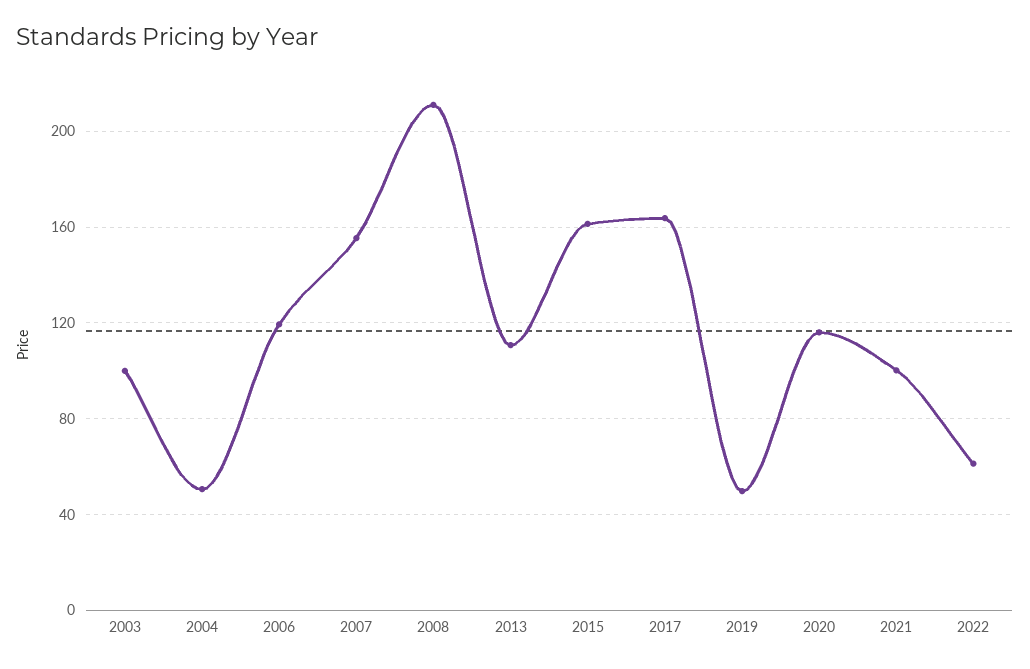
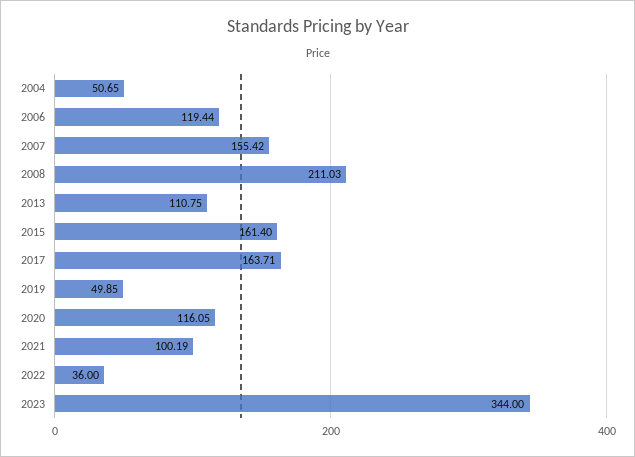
2003: 100 -> none
2022: 60 -> 36
2023: none -> 344

